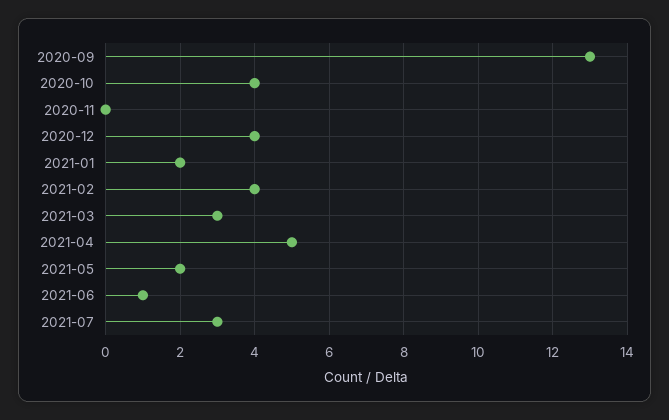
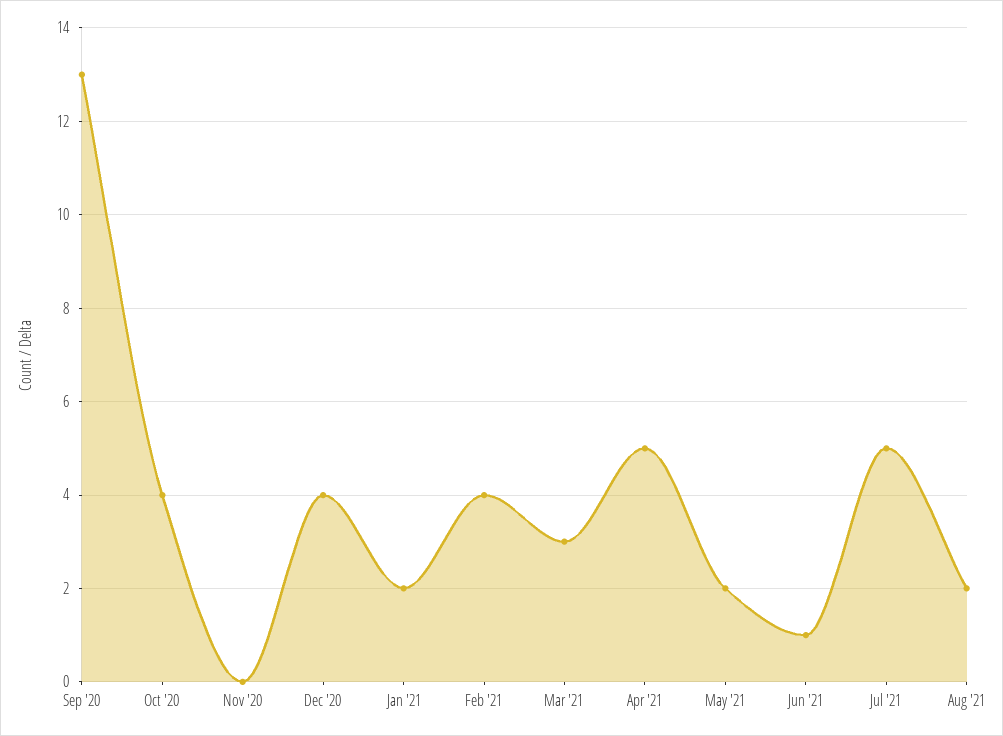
2021-07: 3 -> 5
Aug '21: none -> 2

